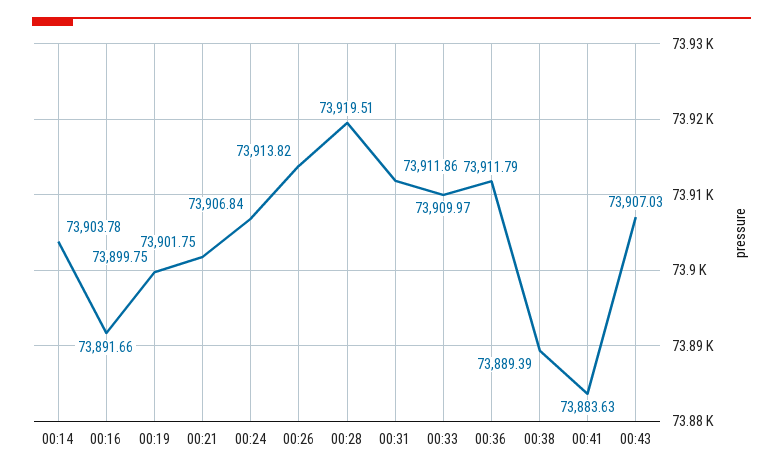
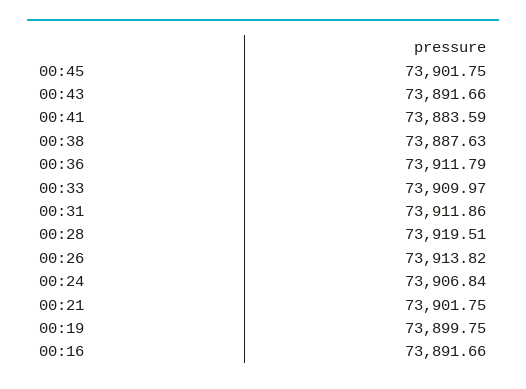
00:14: 73903.78 -> none
00:38: 73889.39 -> 73887.63
00:41: 73883.63 -> 73883.59
00:43: 73907.03 -> 73891.66
00:45: none -> 73901.75

